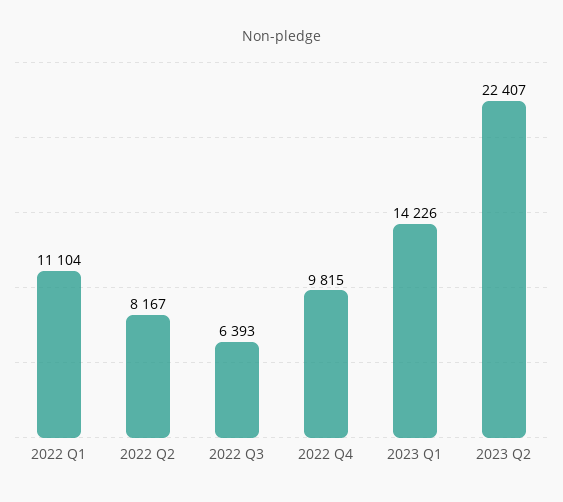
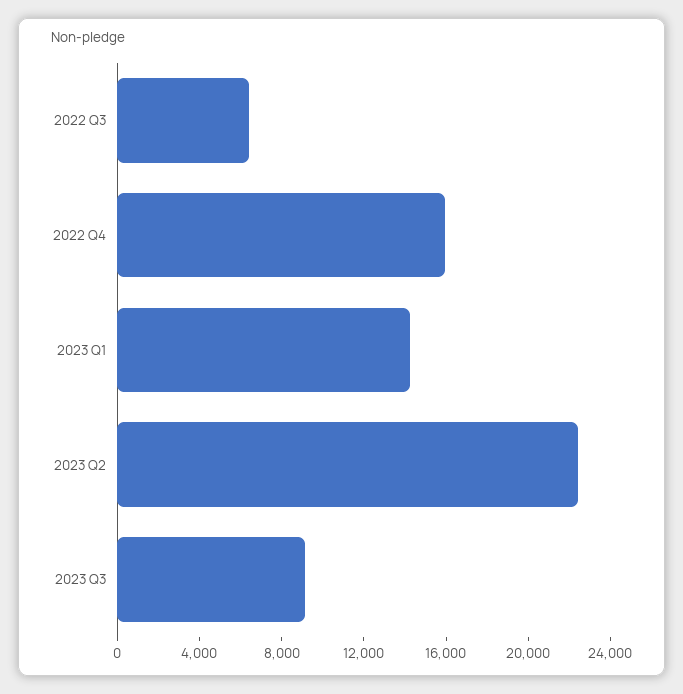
2022 Q1: 11104 -> none
2022 Q2: 8167 -> none
2022 Q4: 9815 -> 16000
2023 Q3: none -> 9000

